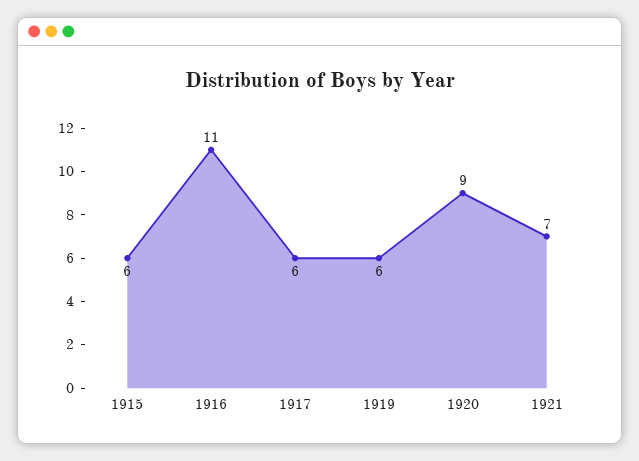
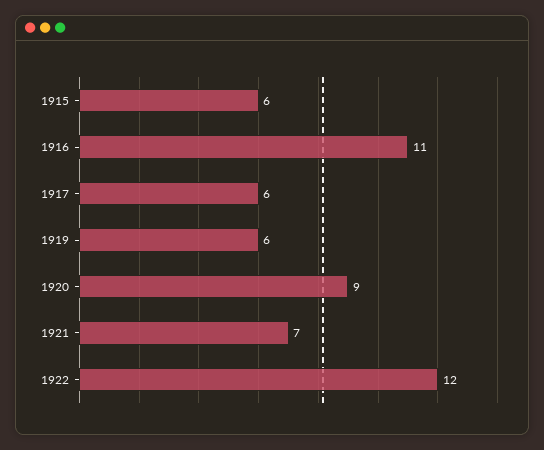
1922: none -> 12

